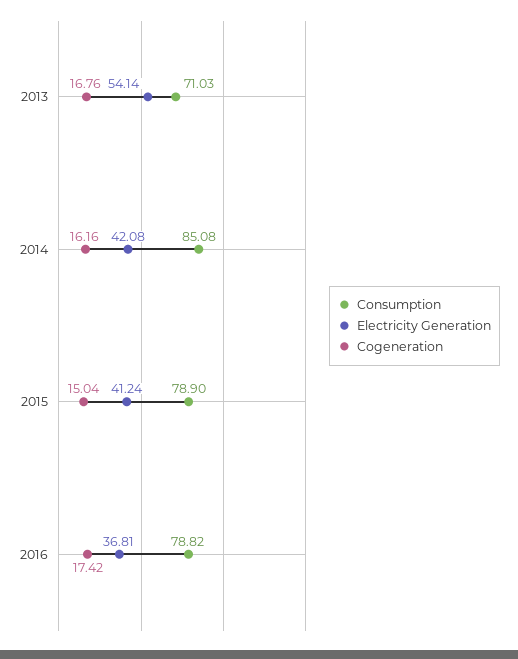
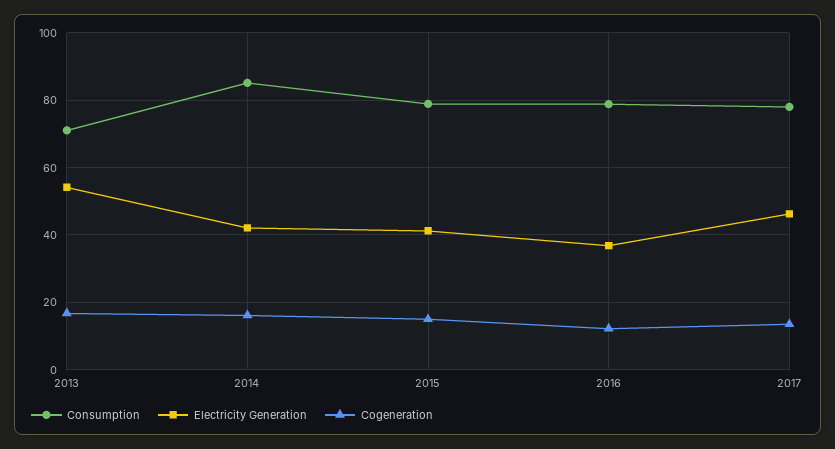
Cogeneration, 2016: 17.42 -> 12
Consumption, 2017: none -> 78
Electricity Generation, 2017: none -> 46
Cogeneration, 2017: none -> 14

